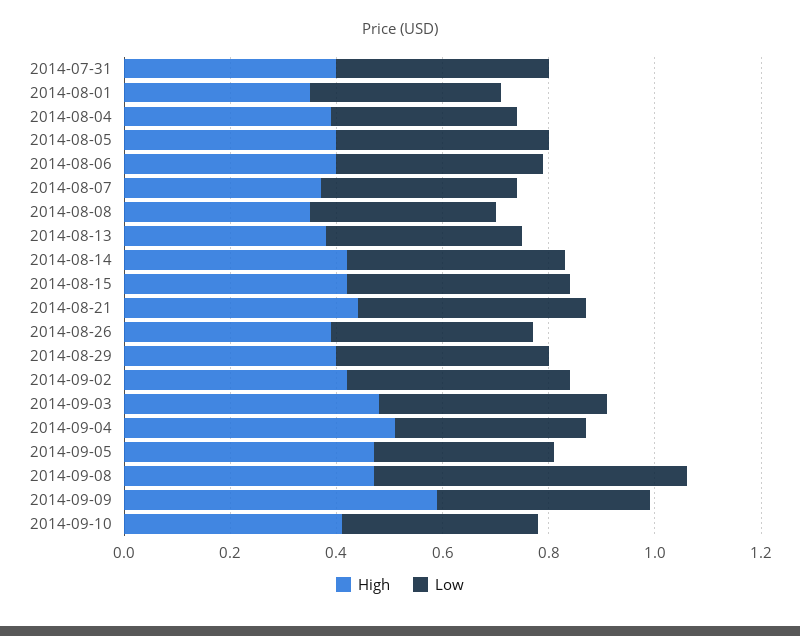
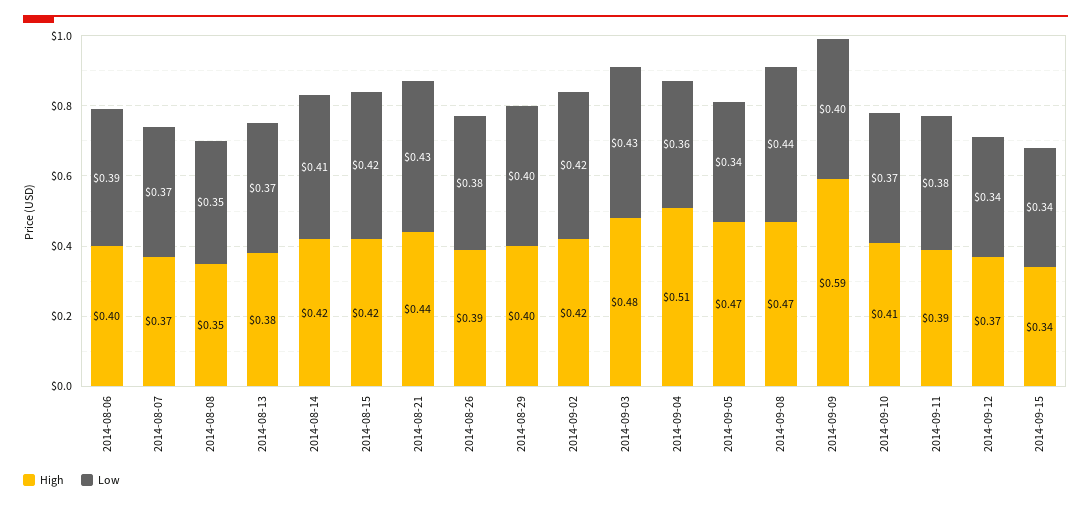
High, 2014-07-31: 0.4 -> none
Low, 2014-07-31: 0.4 -> none
High, 2014-08-01: 0.35 -> none
Low, 2014-08-01: 0.35 -> none
High, 2014-08-04: 0.4 -> none
Low, 2014-08-04: 0.35 -> none
High, 2014-08-05: 0.4 -> none
Low, 2014-08-05: 0.4 -> none
Low, 2014-09-08: 0.6 -> 0.44
High, 2014-09-11: none -> 0.39
Low, 2014-09-11: none -> 0.38
High, 2014-09-12: none -> 0.37
Low, 2014-09-12: none -> 0.34
High, 2014-09-15: none -> 0.34
Low, 2014-09-15: none -> 0.34

